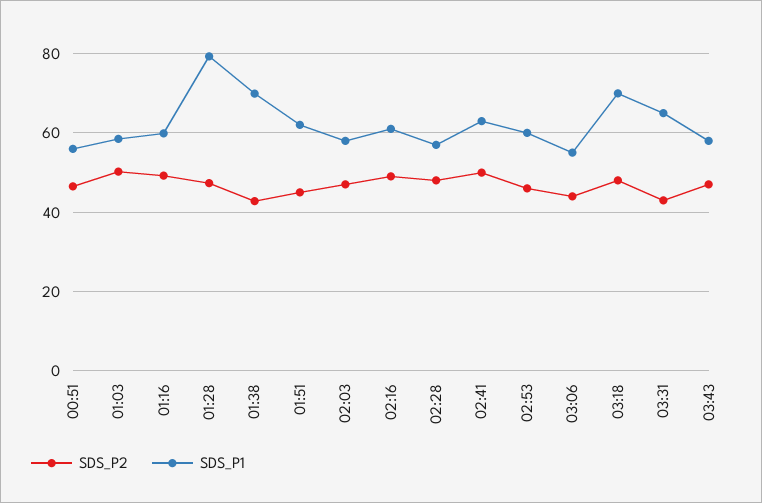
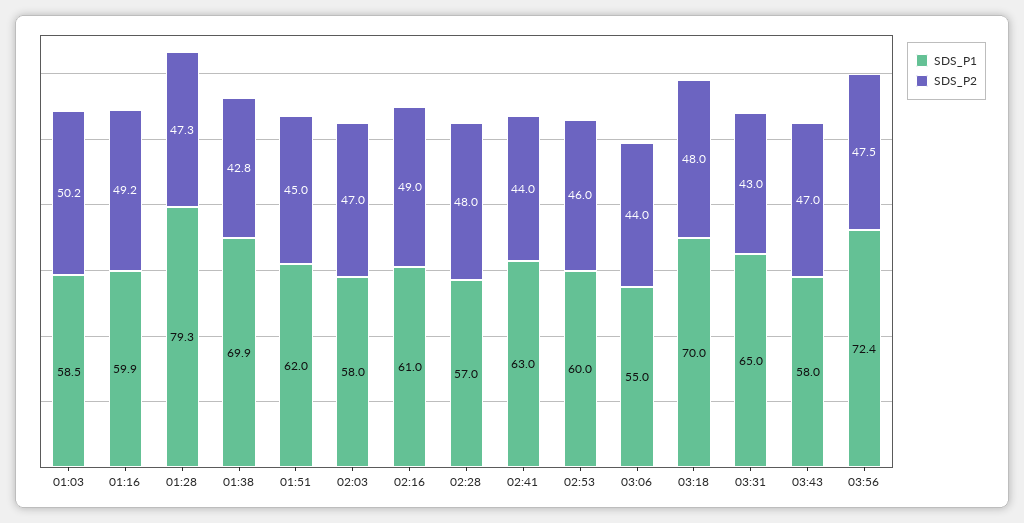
SDS_P2, 00:51: 46 -> none
SDS_P1, 00:51: 56 -> none
SDS_P2, 02:41: 50 -> 44
SDS_P1, 03:56: none -> 72.4
SDS_P2, 03:56: none -> 47.5

